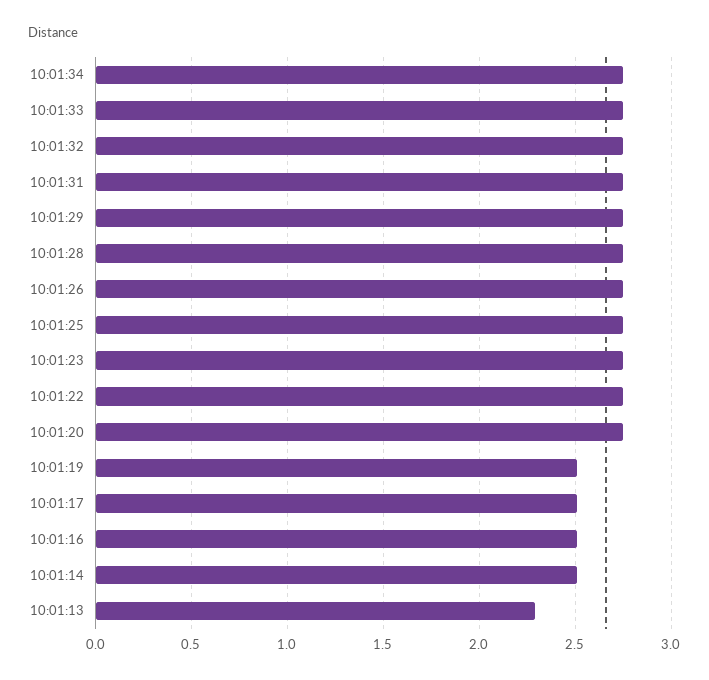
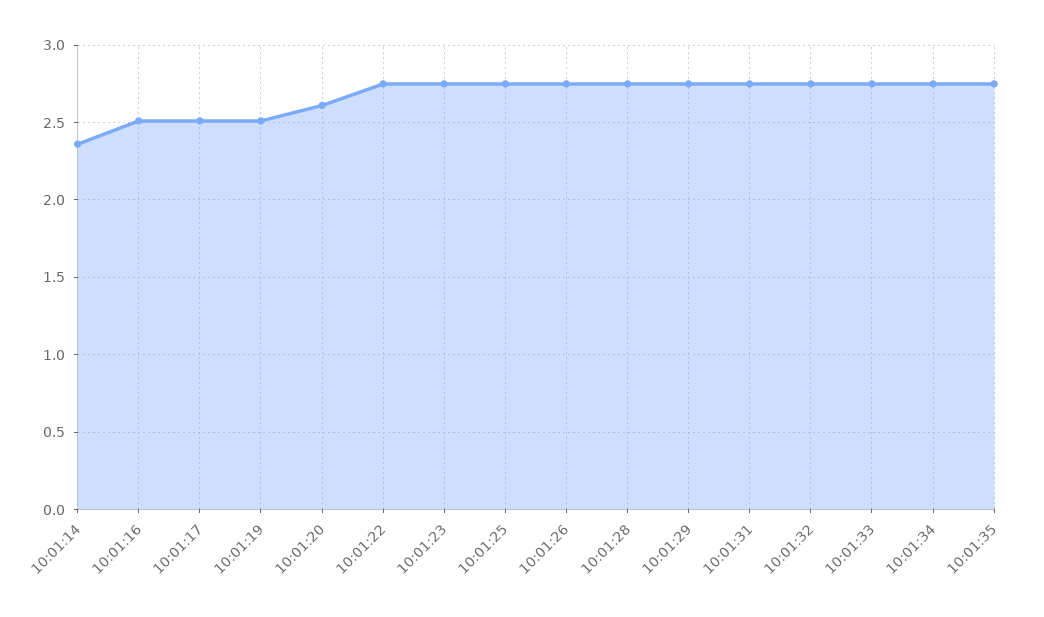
10:01:20: 2.75 -> 2.6
10:01:14: 2.5 -> 2.35
10:01:13: 2.3 -> none
10:01:35: none -> 2.75

